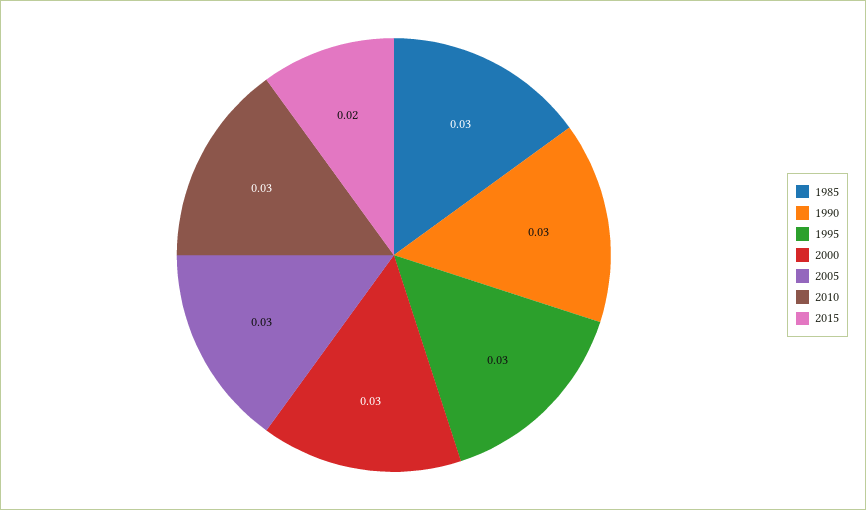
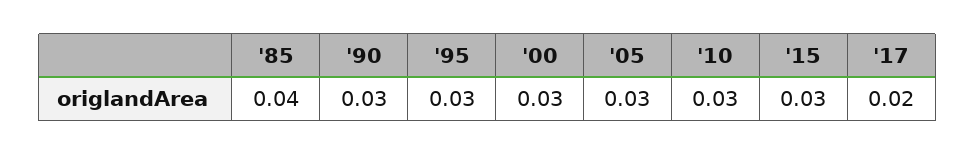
1985: 0.03 -> 0.04
2015: 0.02 -> 0.03
'17: none -> 0.02

